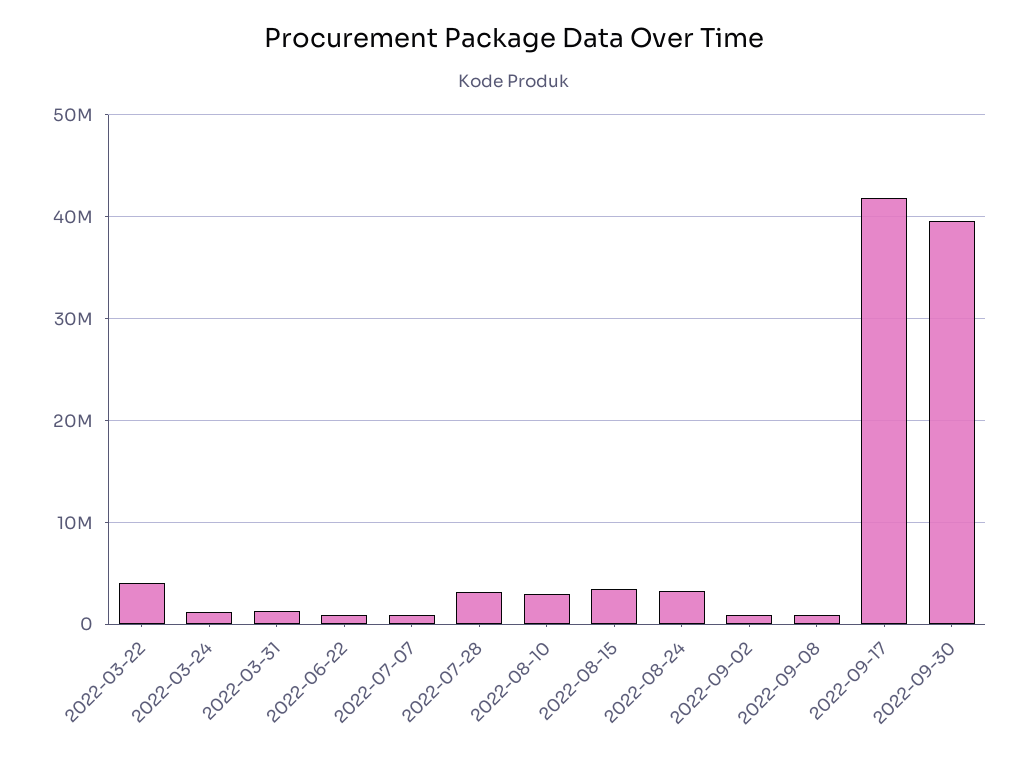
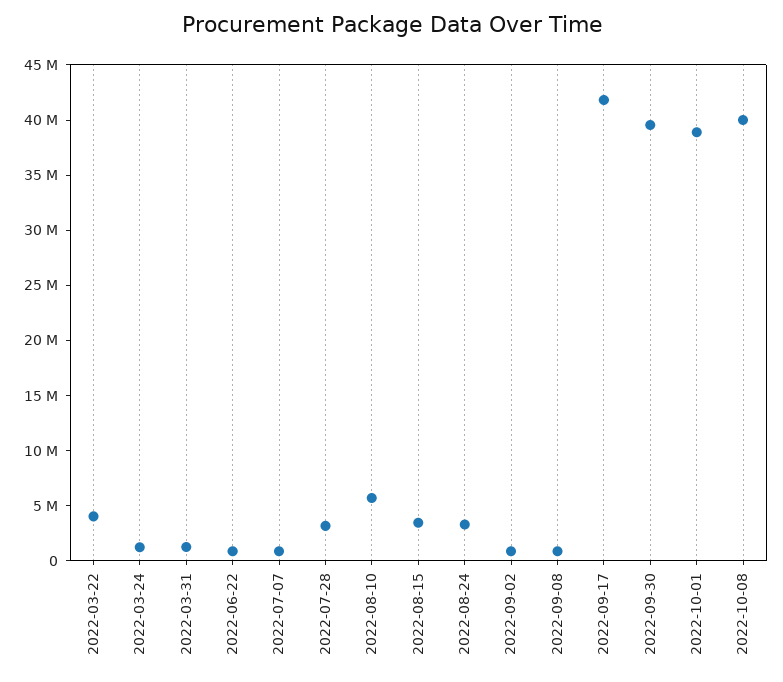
2022-08-10: 3000000 -> 6000000
2022-10-01: none -> 39000000
2022-10-08: none -> 40000000

